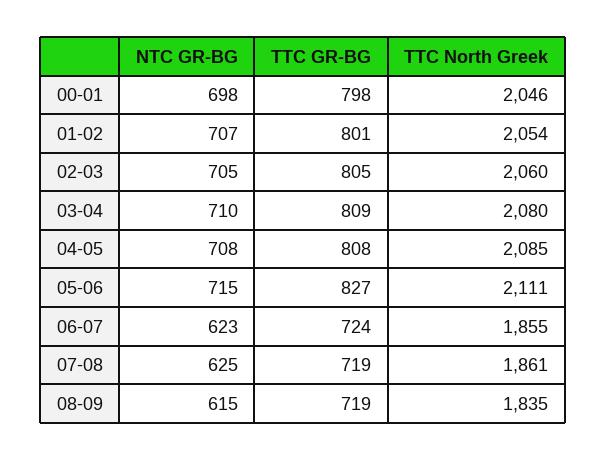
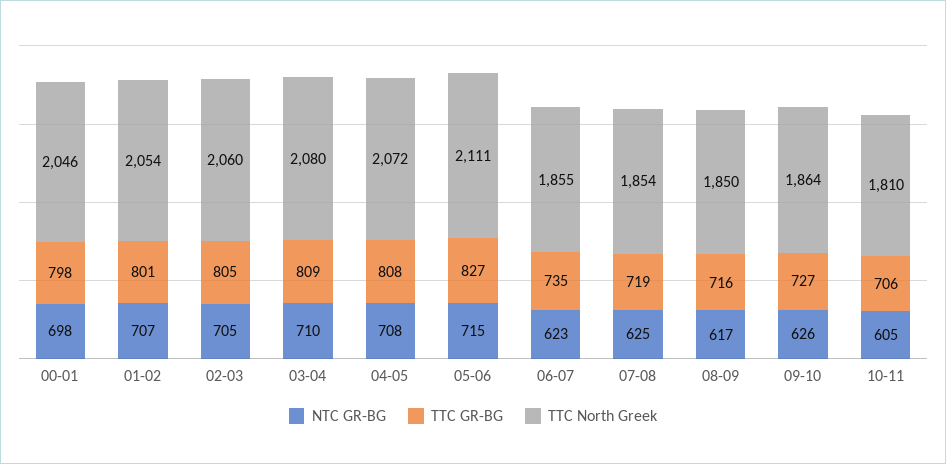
TTC North Greek, 04-05: 2085 -> 2072
TTC GR-BG, 06-07: 724 -> 735
TTC North Greek, 07-08: 1861 -> 1854
NTC GR-BG, 08-09: 615 -> 617
TTC GR-BG, 08-09: 719 -> 716
TTC North Greek, 08-09: 1835 -> 1850
NTC GR-BG, 09-10: none -> 626
TTC GR-BG, 09-10: none -> 727
TTC North Greek, 09-10: none -> 1864
NTC GR-BG, 10-11: none -> 605
TTC GR-BG, 10-11: none -> 706
TTC North Greek, 10-11: none -> 1810

